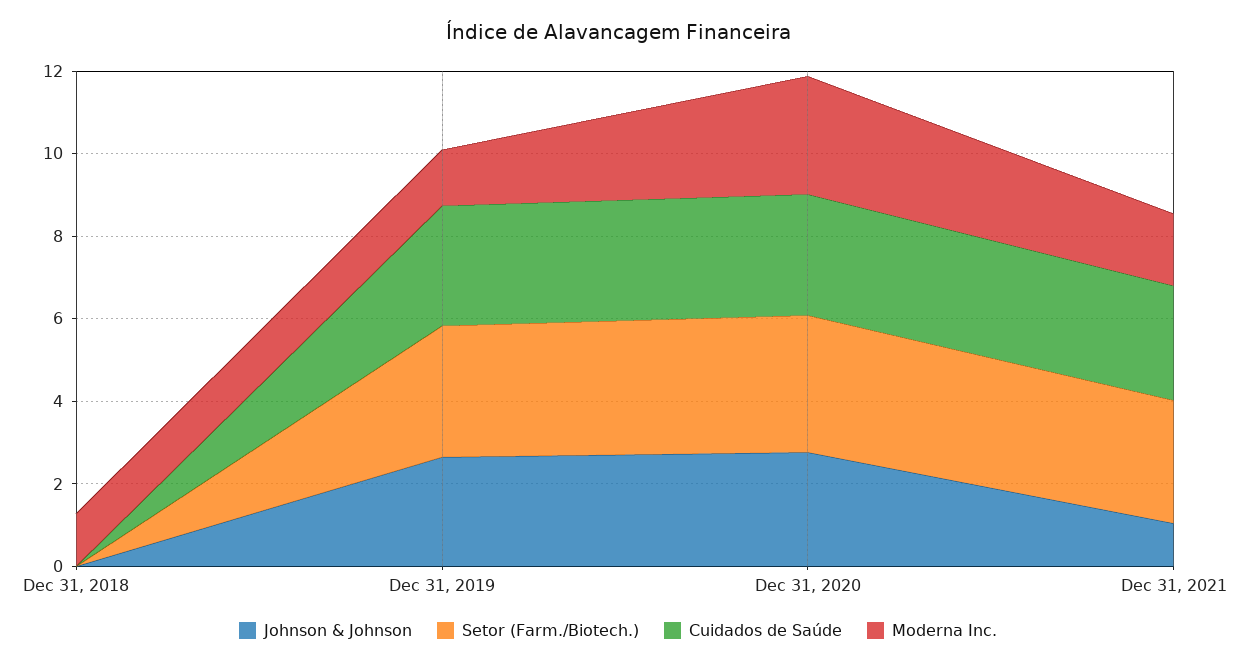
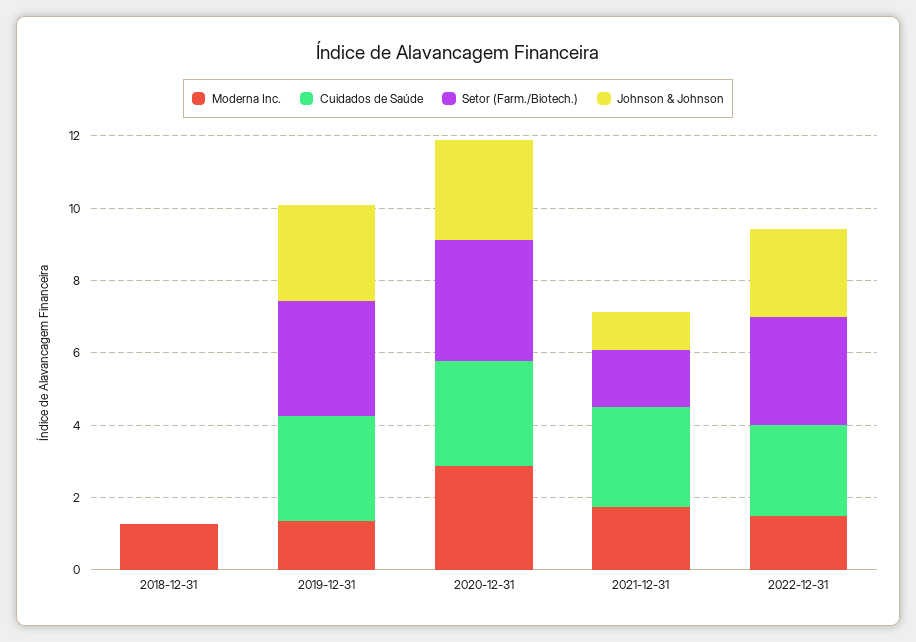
Setor (Farm./Biotech.), Dec 31, 2021: 3 -> 1.5
Moderna Inc., 2022-12-31: none -> 1.5
Cuidados de Saúde, 2022-12-31: none -> 2.5
Setor (Farm./Biotech.), 2022-12-31: none -> 3
Johnson & Johnson, 2022-12-31: none -> 2.5

